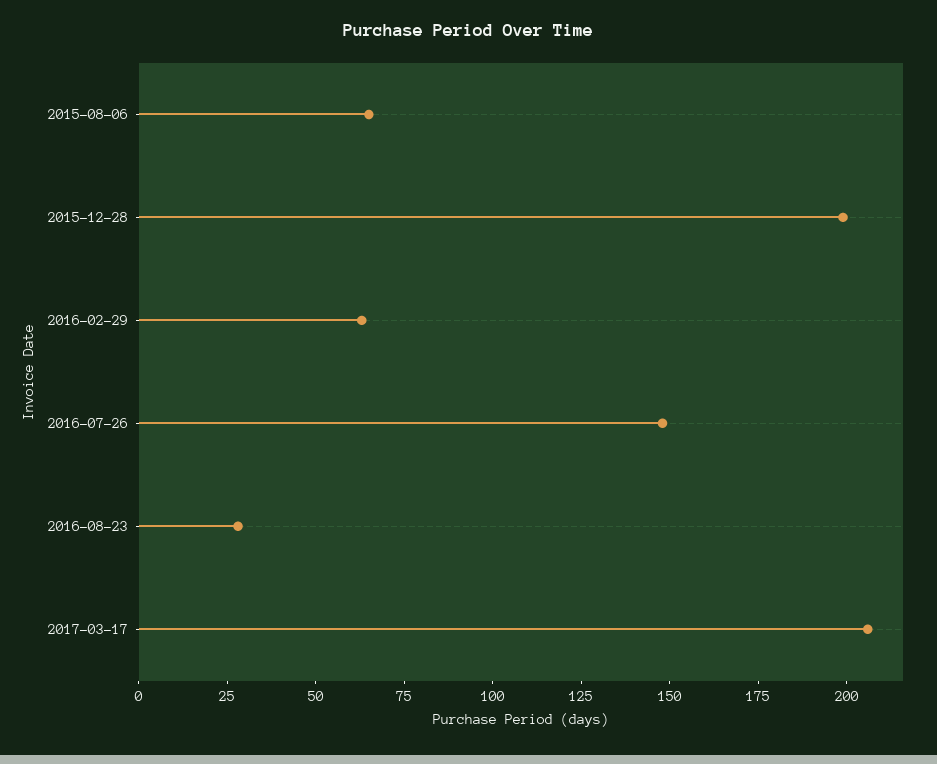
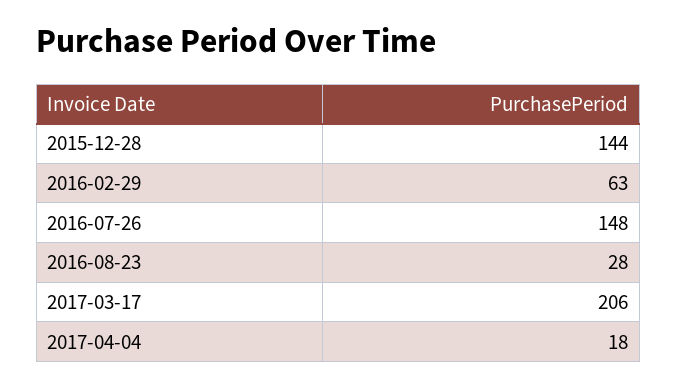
2015-08-06: 65 -> none
2015-12-28: 200 -> 144
2017-04-04: none -> 18

